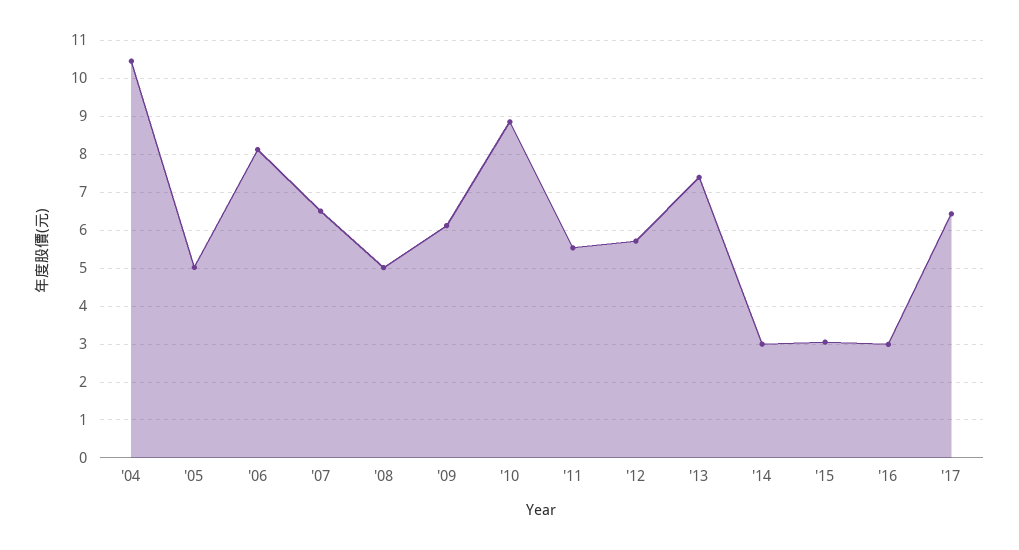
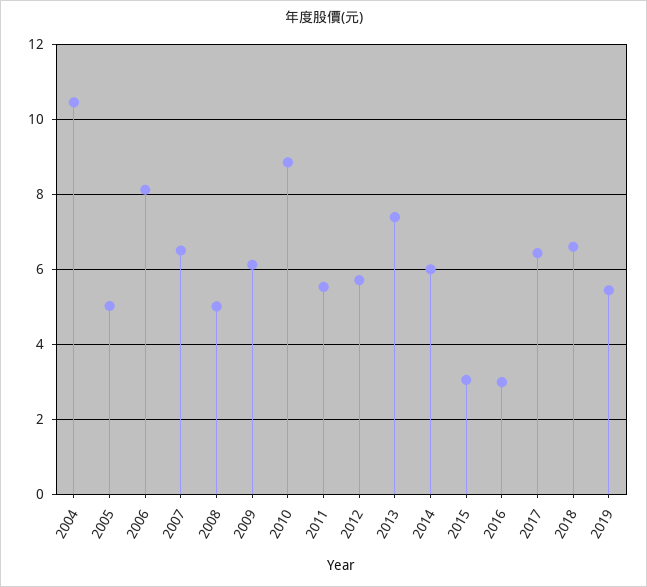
'14: 3 -> 6
2018: none -> 6.6
2019: none -> 5.4

